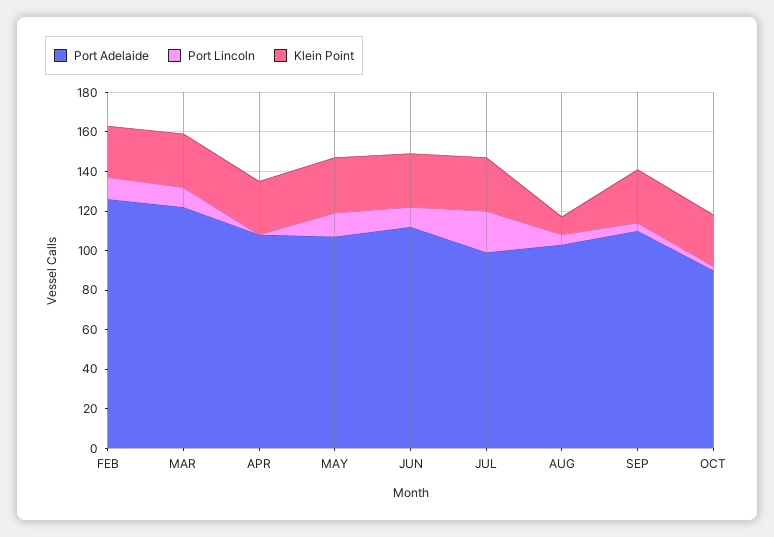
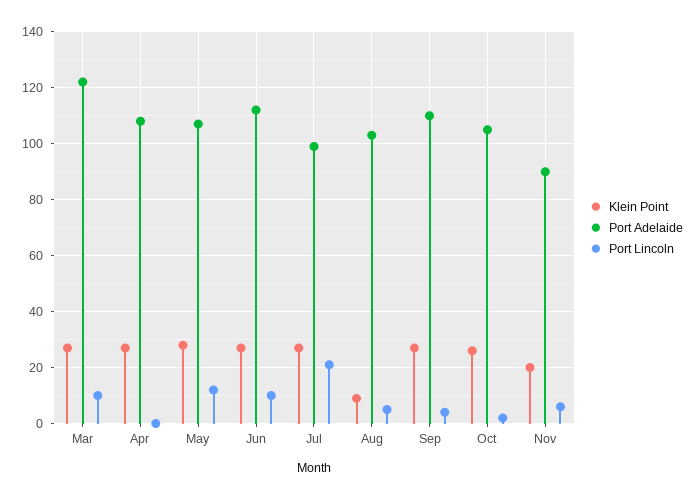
Port Adelaide, FEB: 125 -> none
Port Lincoln, FEB: 10 -> none
Klein Point, FEB: 25 -> none
Port Adelaide, OCT: 90 -> 105
Klein Point, Nov: none -> 20
Port Adelaide, Nov: none -> 90
Port Lincoln, Nov: none -> 5

